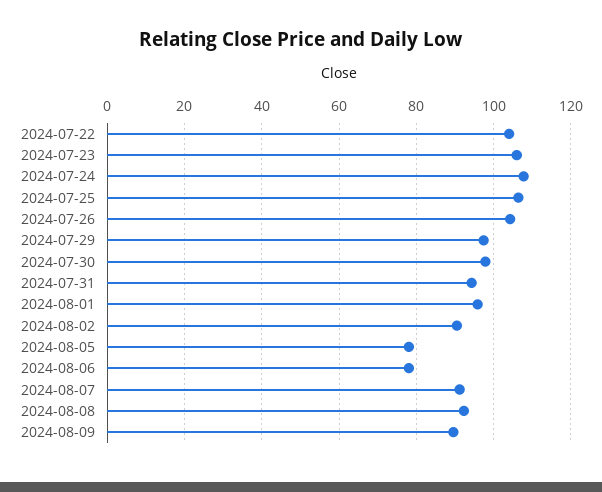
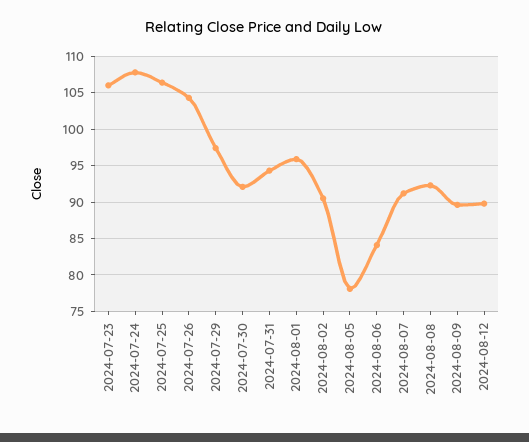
2024-07-22: 104 -> none
2024-07-30: 98 -> 92
2024-08-06: 78 -> 84
2024-08-12: none -> 90

